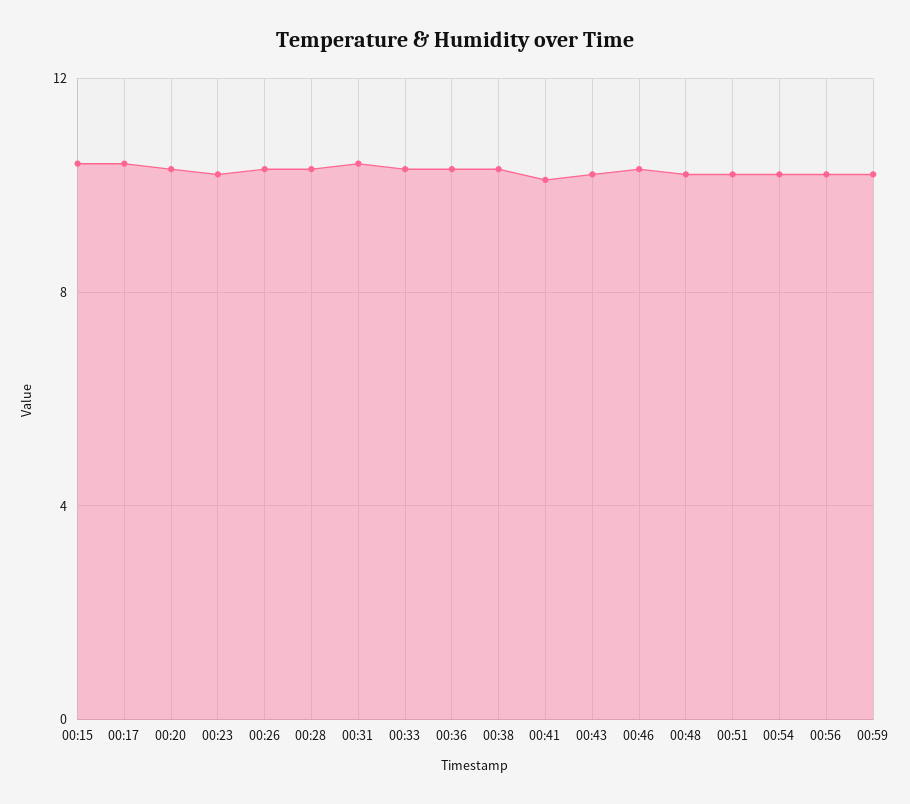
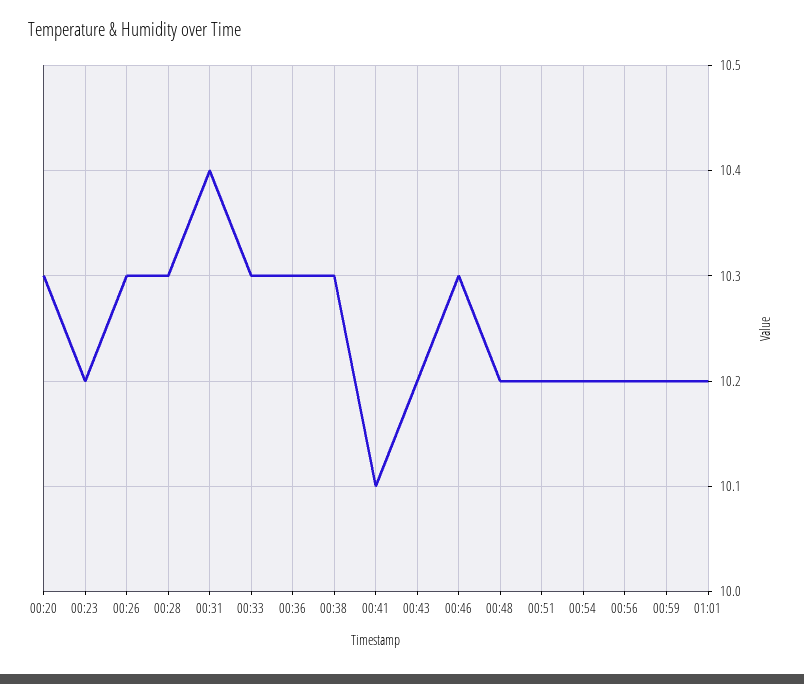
00:15: 10.5 -> none
00:17: 10.5 -> none
01:01: none -> 10.2

